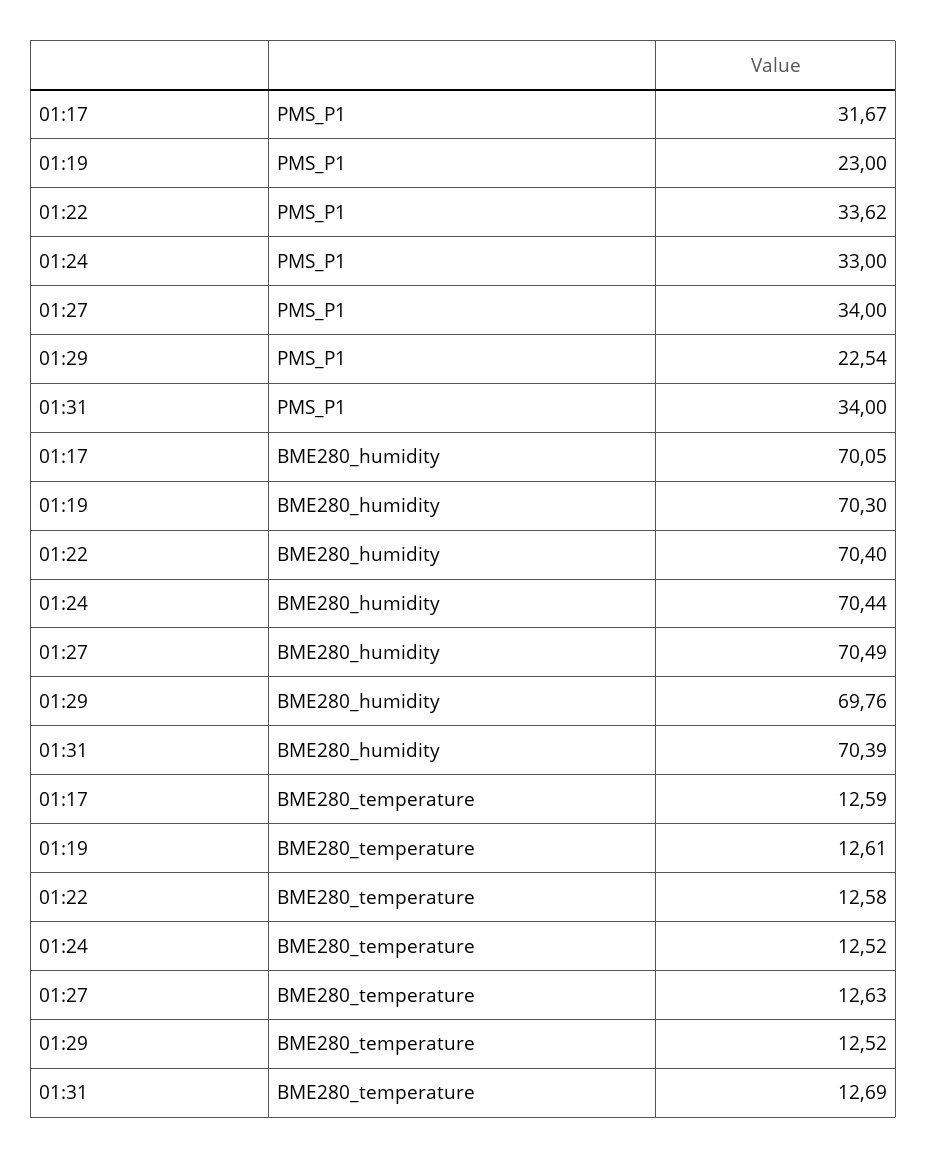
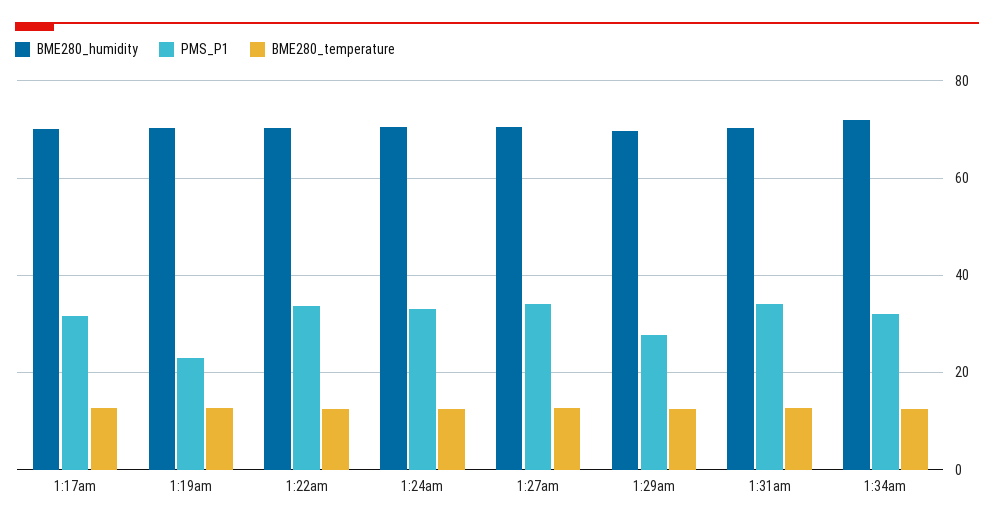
PMS_P1, 01:29: 22.54 -> 28
BME280_humidity, 1:34am: none -> 72
PMS_P1, 1:34am: none -> 32
BME280_temperature, 1:34am: none -> 12

